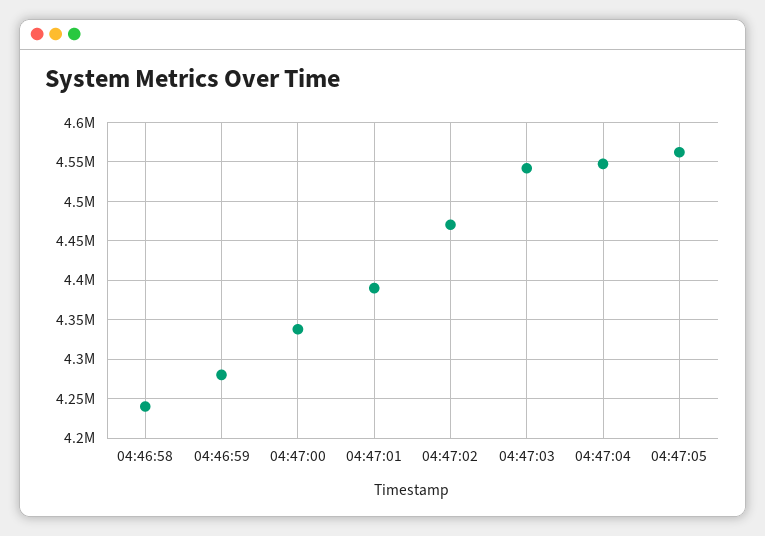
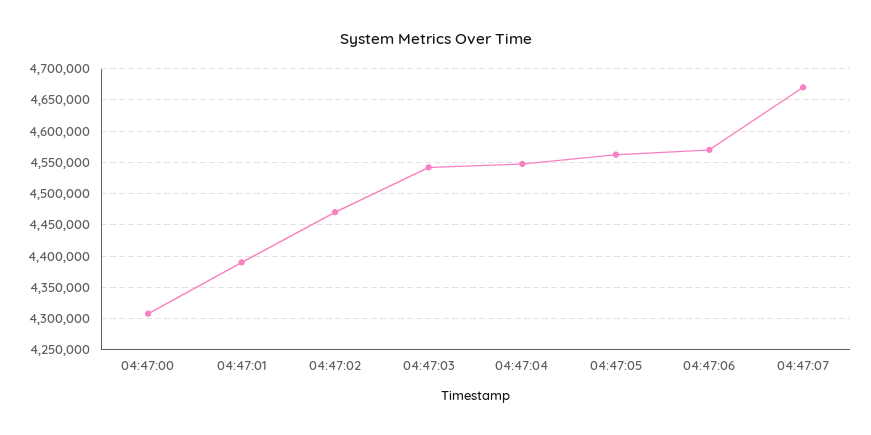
04:46:58: 4240000 -> none
04:46:59: 4280000 -> none
04:47:00: 4340000 -> 4310000
04:47:06: none -> 4570000
04:47:07: none -> 4670000

